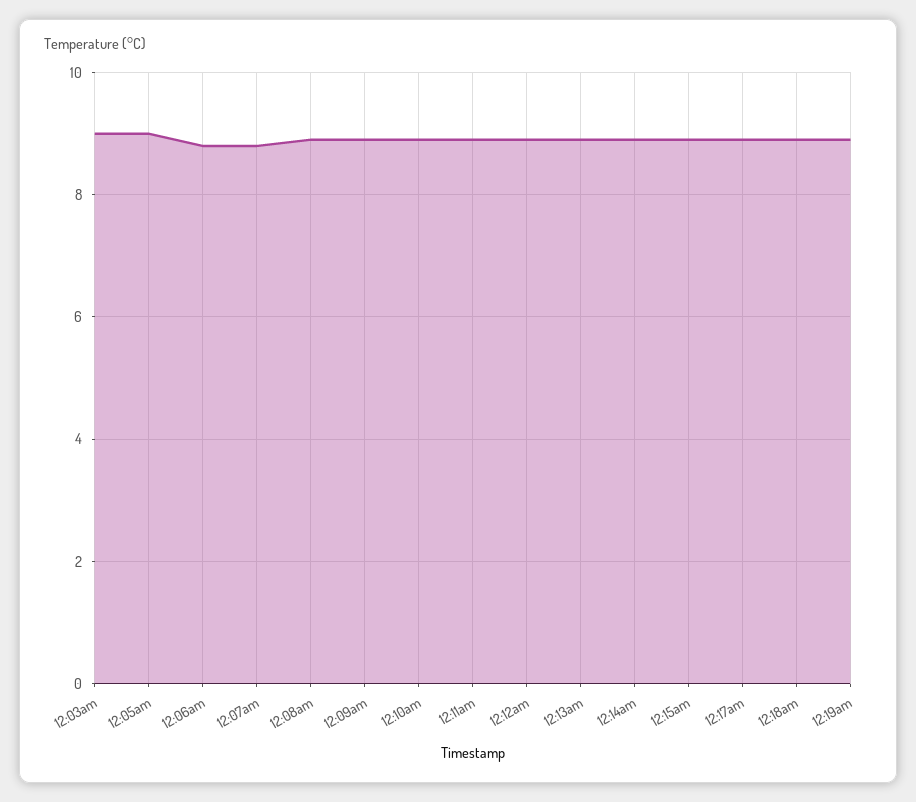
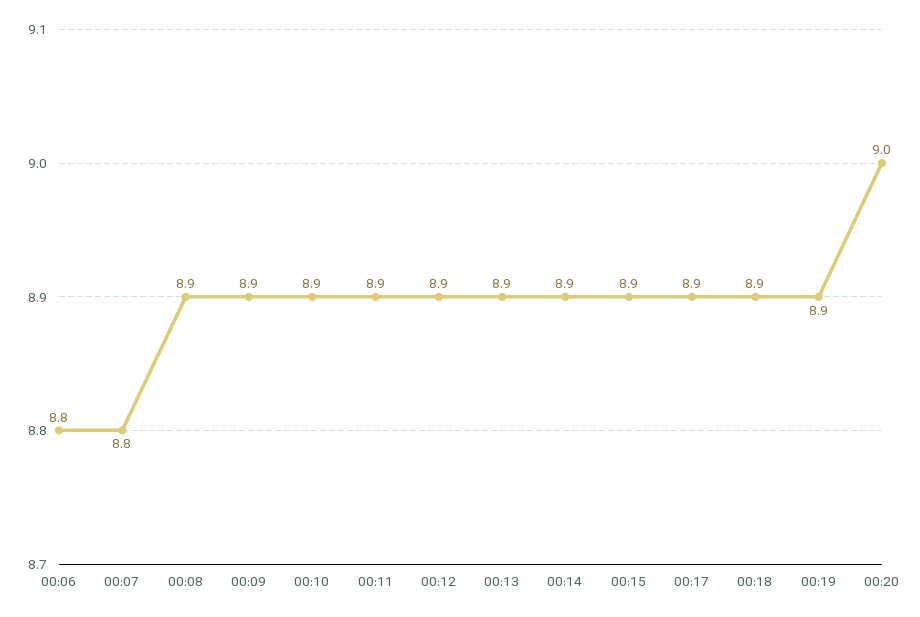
12:03am: 9 -> none
12:05am: 9 -> none
00:20: none -> 9

